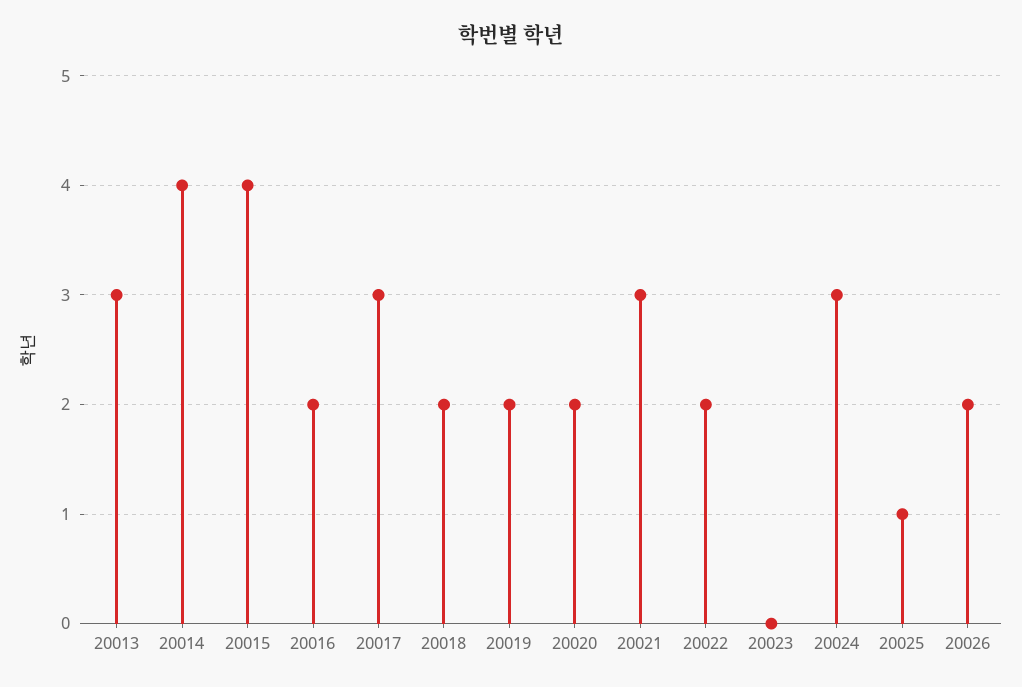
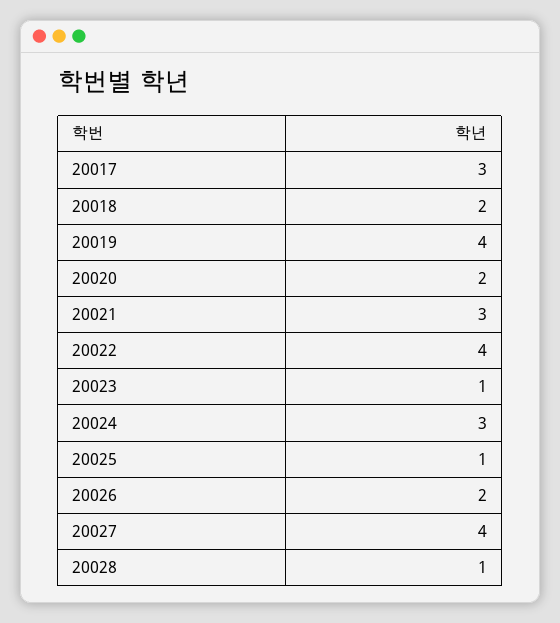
20013: 3 -> none
20014: 4 -> none
20015: 4 -> none
20016: 2 -> none
20019: 2 -> 4
20022: 2 -> 4
20023: 0 -> 1
20027: none -> 4
20028: none -> 1

